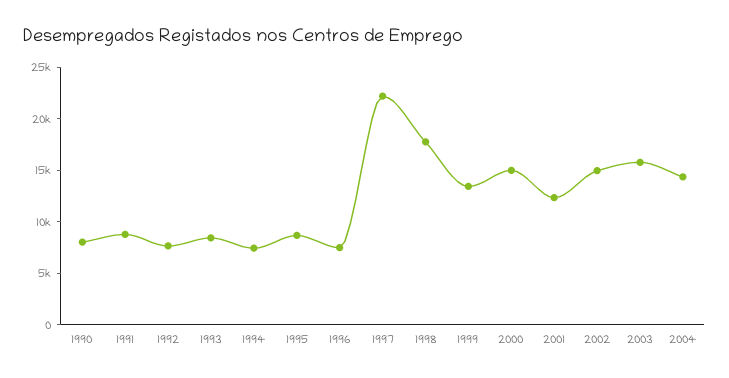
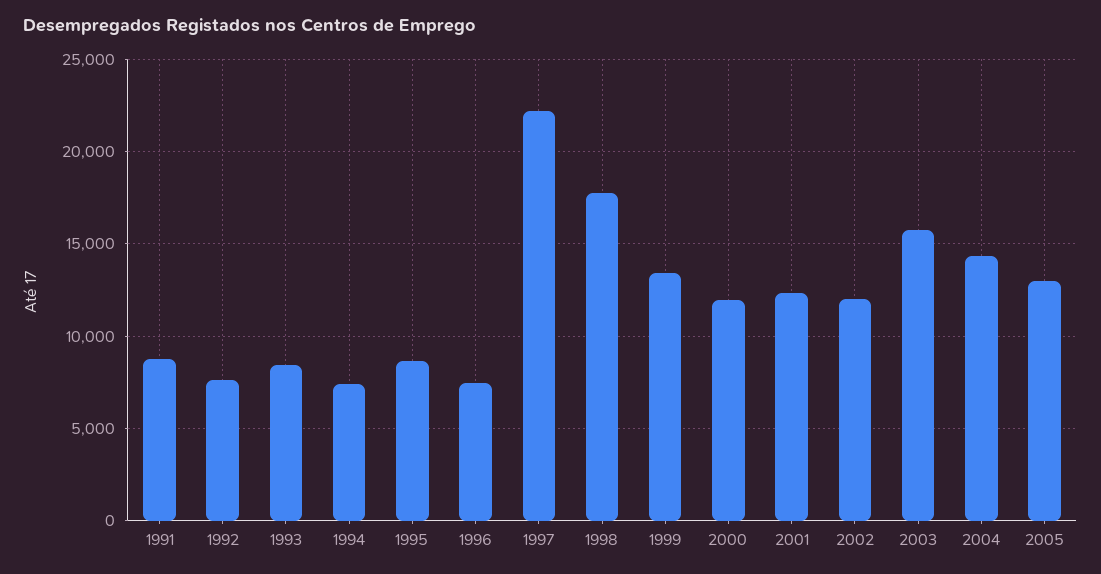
1990: 8000 -> none
2000: 15000 -> 12000
2002: 15000 -> 12000
2005: none -> 13000

